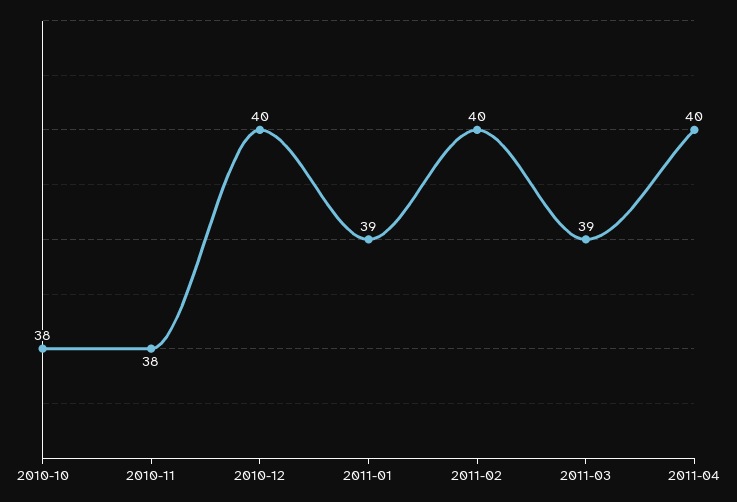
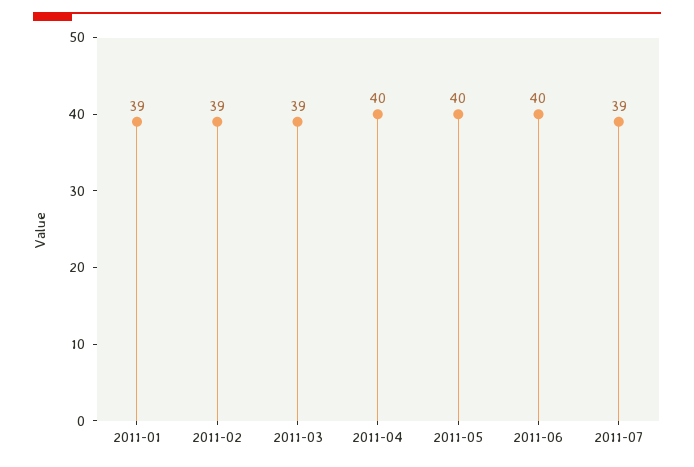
2010-10: 38 -> none
2010-11: 38 -> none
2010-12: 40 -> none
2011-02: 40 -> 39
2011-05: none -> 40
2011-06: none -> 40
2011-07: none -> 39

